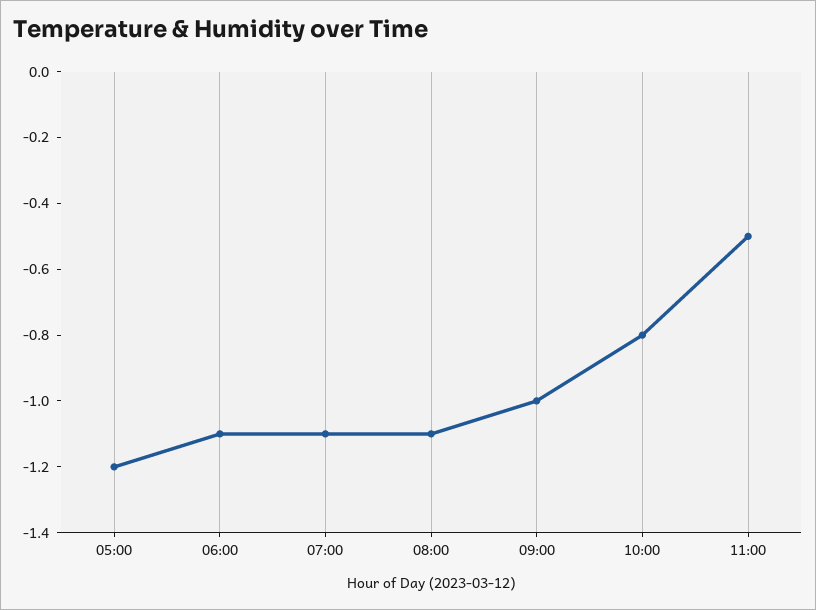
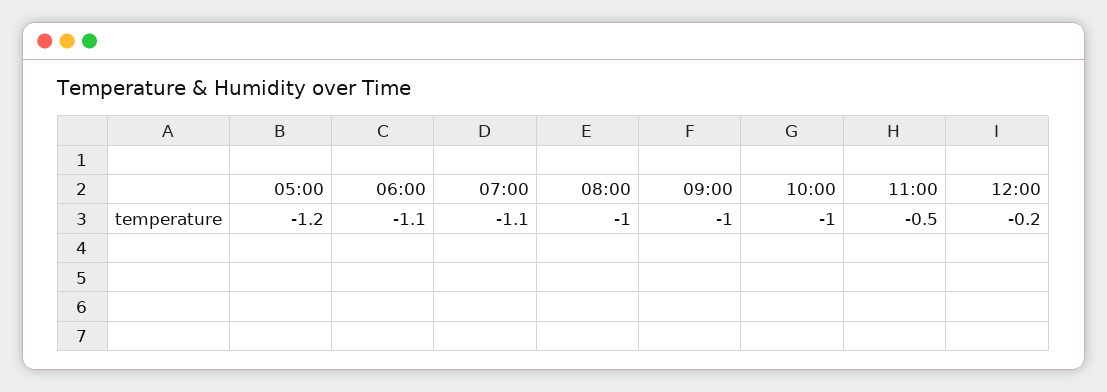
08:00: -1.1 -> -1
10:00: -0.8 -> -1
12:00: none -> -0.2

